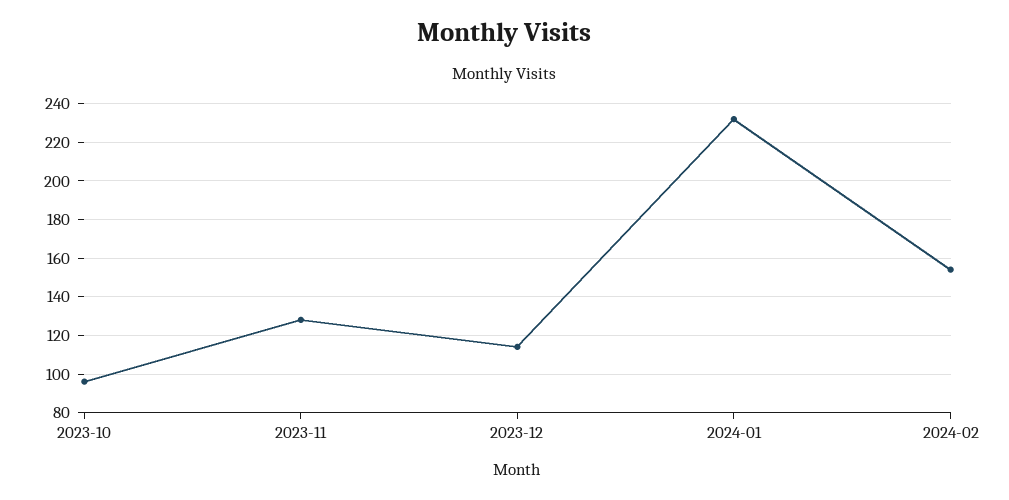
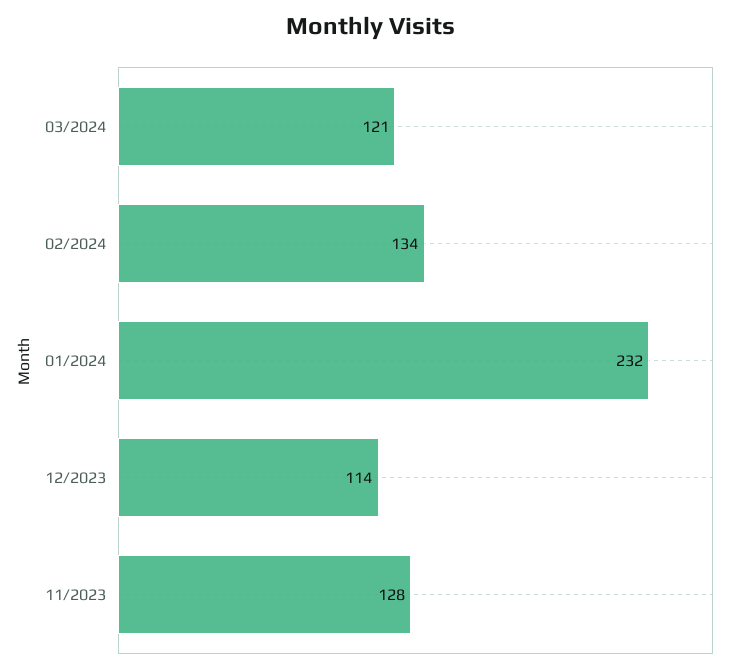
2023-10: 95 -> none
2024-02: 155 -> 134
03/2024: none -> 121

